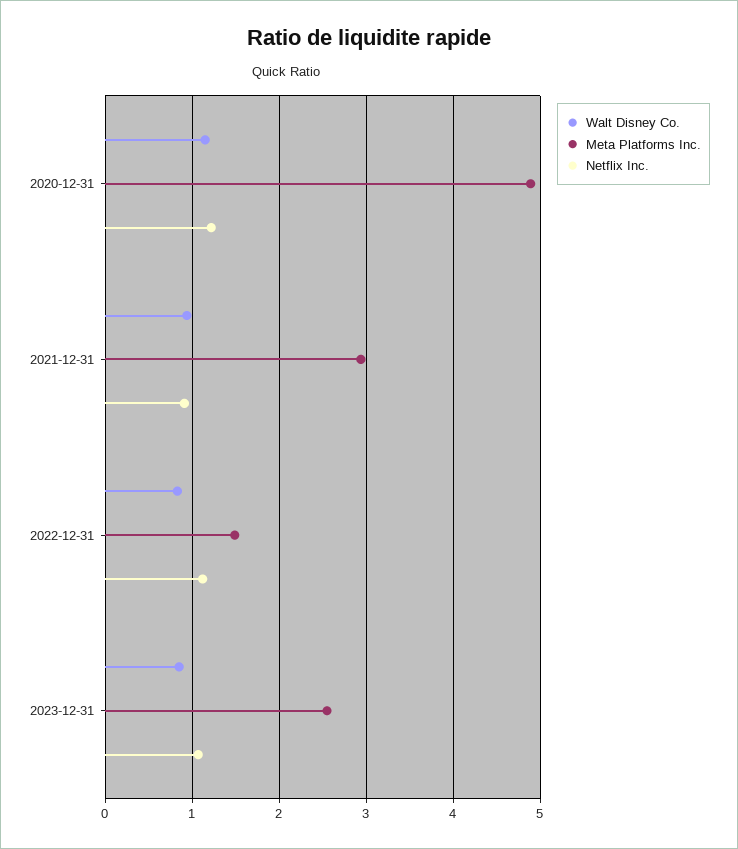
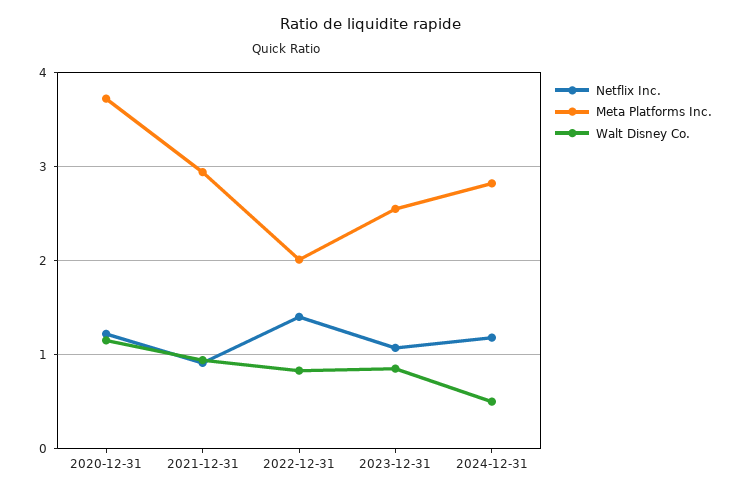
Meta Platforms Inc., 2020-12-31: 4.9 -> 3.7
Meta Platforms Inc., 2022-12-31: 1.5 -> 2
Netflix Inc., 2022-12-31: 1.1 -> 1.4
Netflix Inc., 2024-12-31: none -> 1.2
Meta Platforms Inc., 2024-12-31: none -> 2.8
Walt Disney Co., 2024-12-31: none -> 0.5

